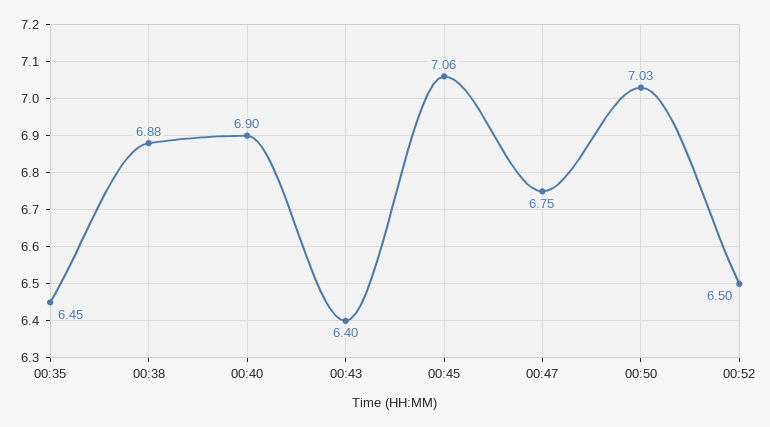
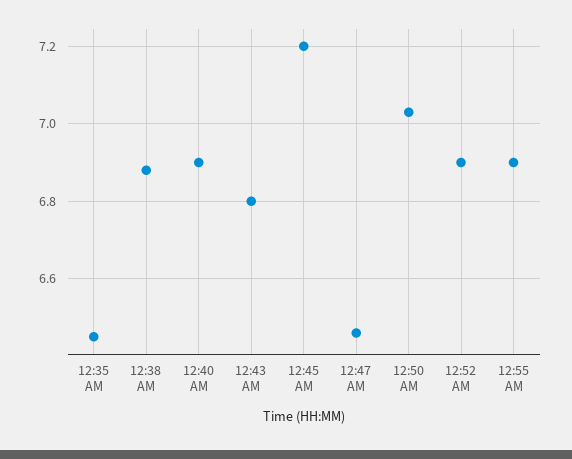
00:43: 6.4 -> 6.8
00:45: 7.06 -> 7.2
00:47: 6.75 -> 6.45
00:52: 6.5 -> 6.9
12:55 AM: none -> 6.9

